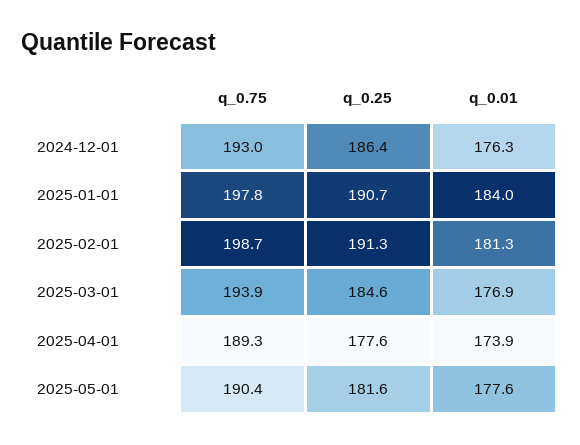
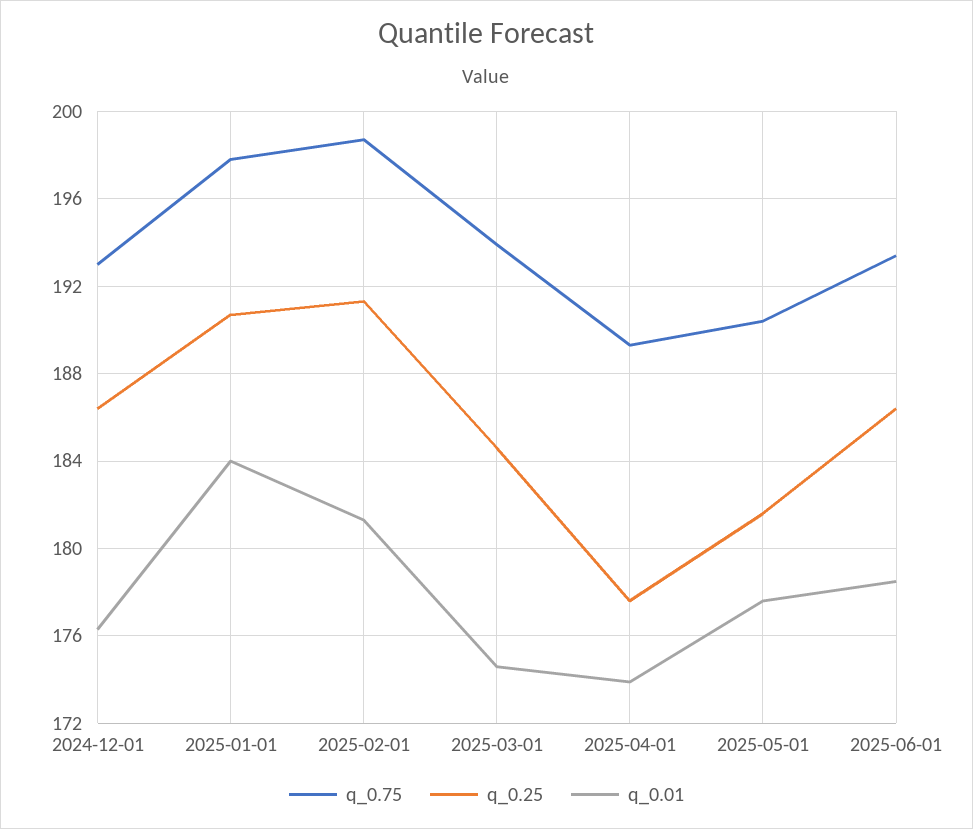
q_0.01, 2025-03-01: 176.9 -> 174.5
q_0.75, 2025-06-01: none -> 193.5
q_0.25, 2025-06-01: none -> 186.5
q_0.01, 2025-06-01: none -> 178.5

